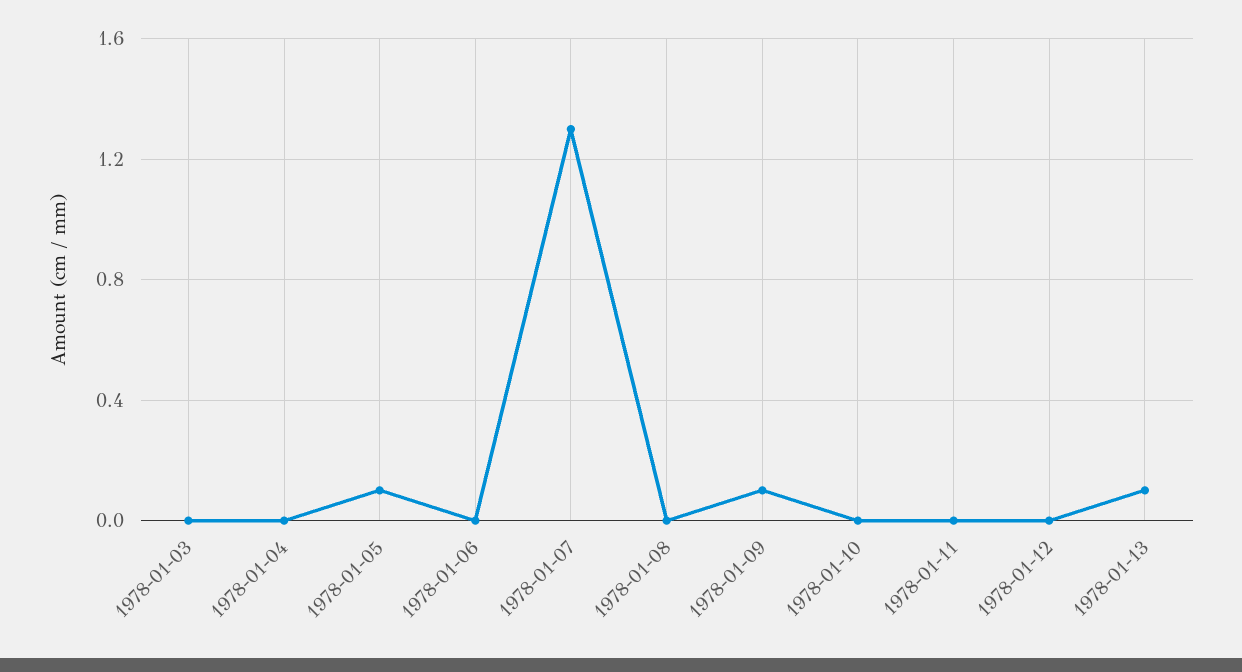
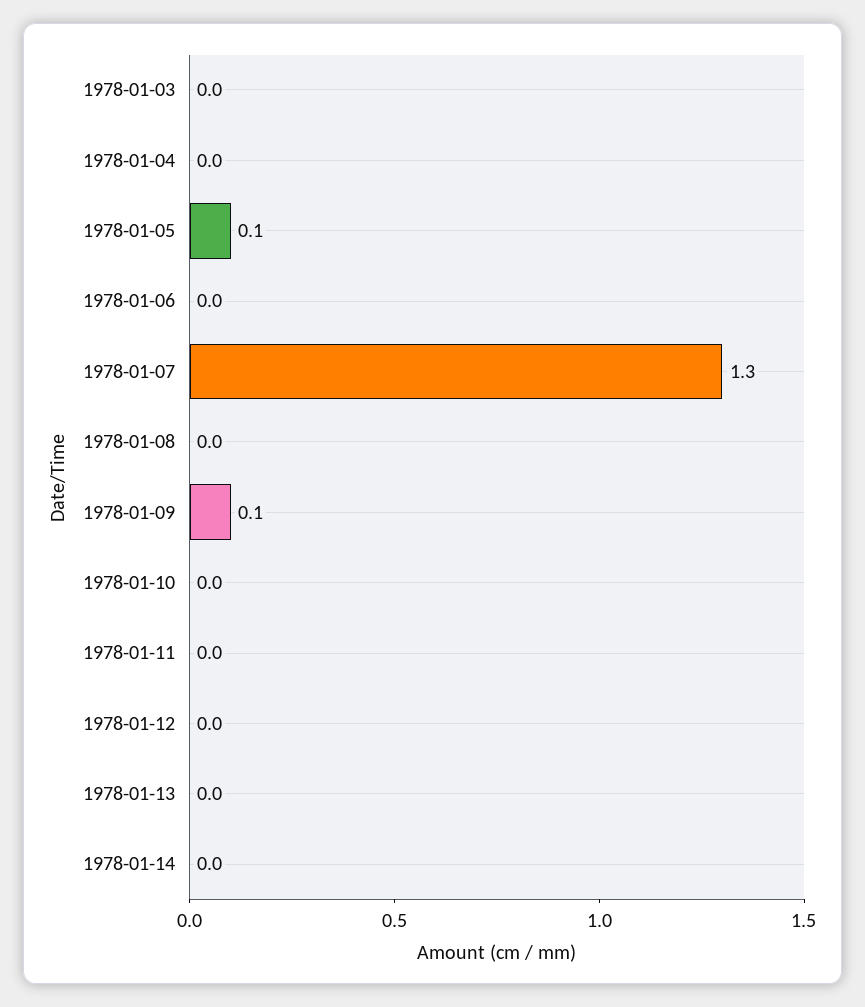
1978-01-13: 0.1 -> 0
1978-01-14: none -> 0

